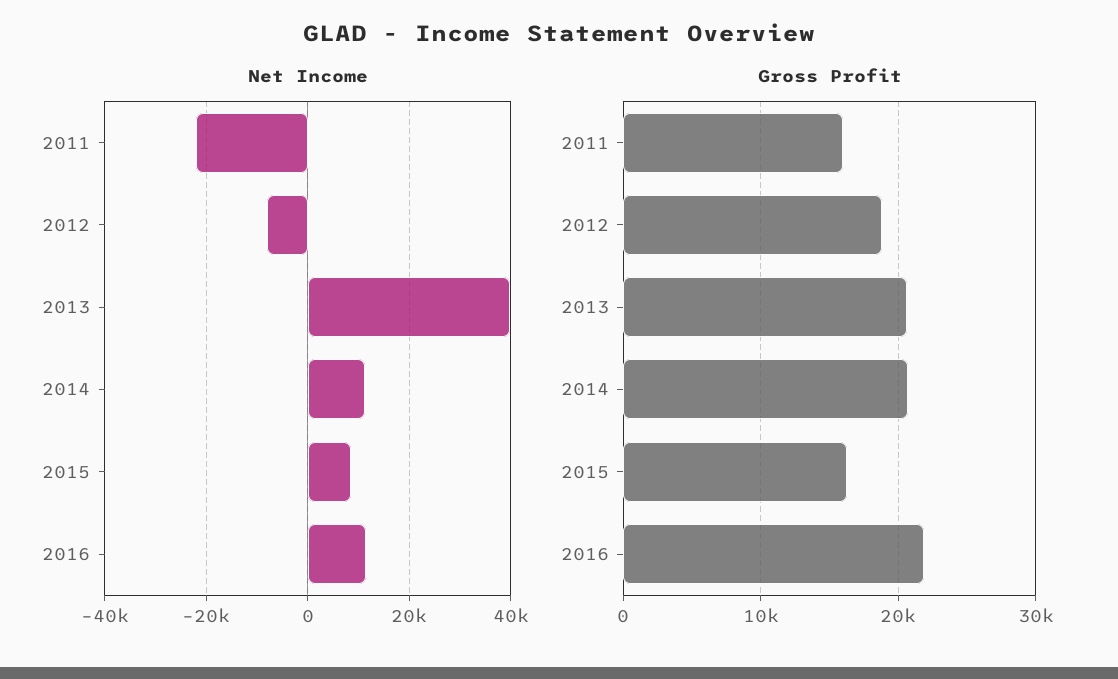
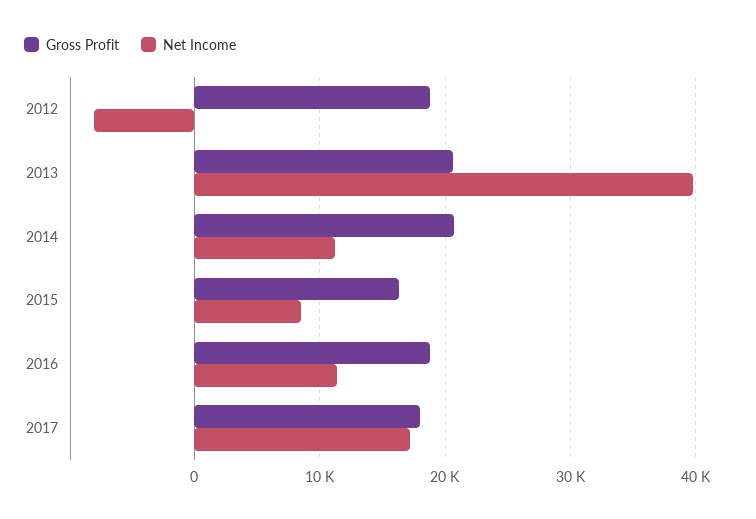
Net Income, 2011: -22000 -> none
Gross Profit, 2011: 16000 -> none
Gross Profit, 2016: 22000 -> 19000
Gross Profit, 2017: none -> 18000
Net Income, 2017: none -> 17000

